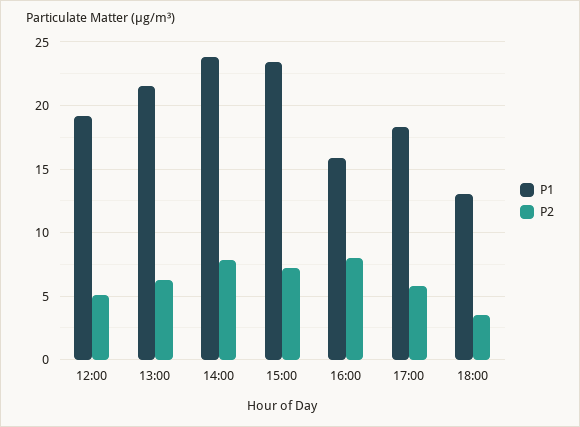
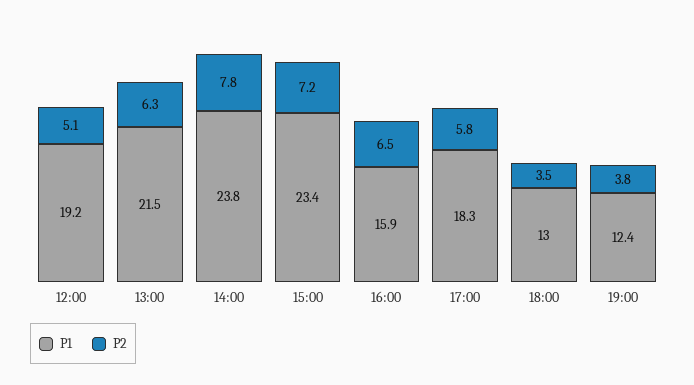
P2, 16:00: 8 -> 6.5
P1, 19:00: none -> 12.4
P2, 19:00: none -> 3.8

